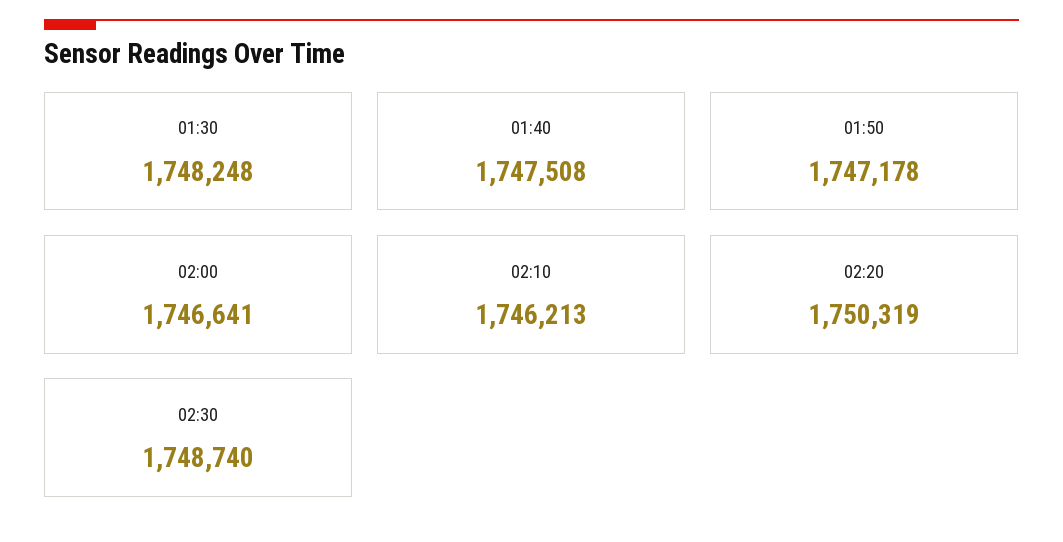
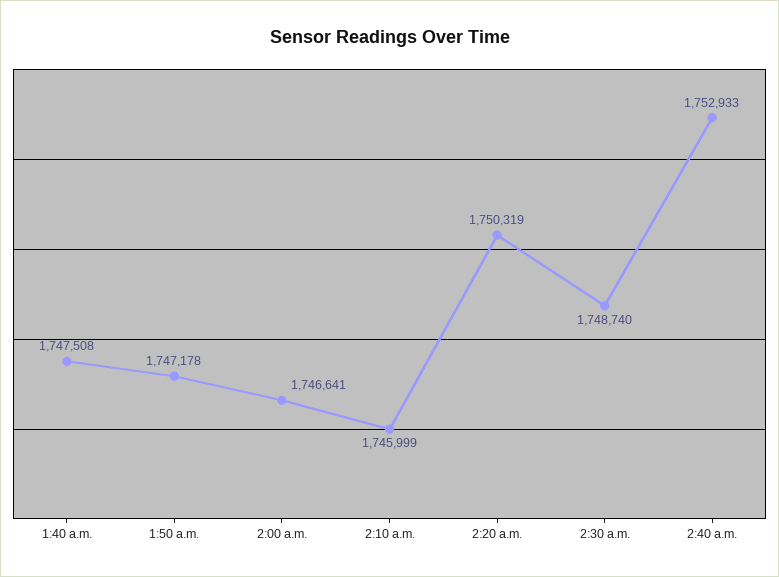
01:30: 1748248 -> none
02:10: 1746213 -> 1745999
2:40 a.m.: none -> 1752933

